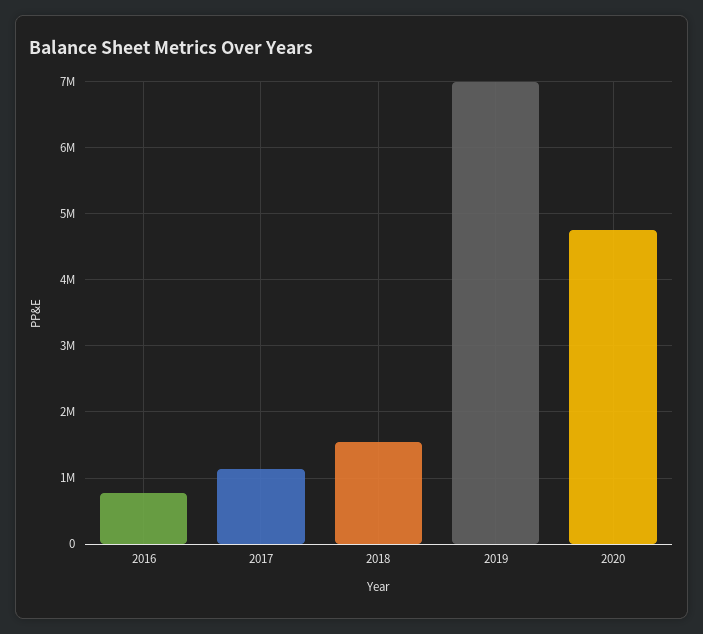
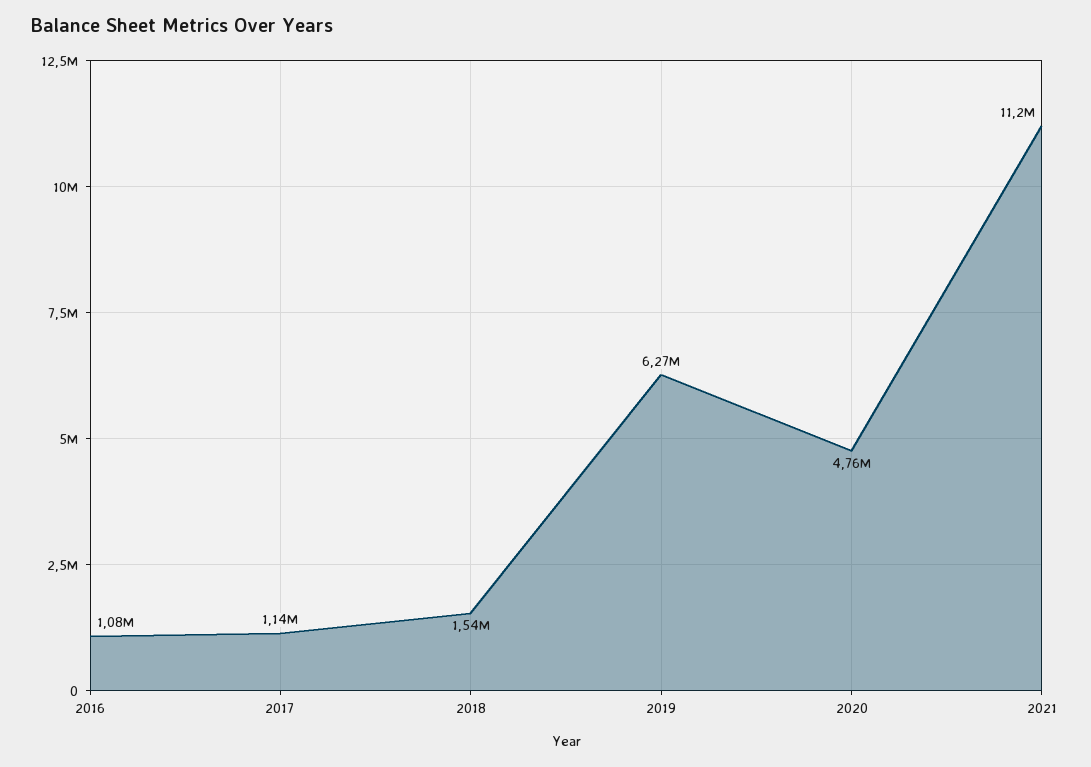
2016: 800000 -> 1080000
2019: 7000000 -> 6270000
2021: none -> 11200000

